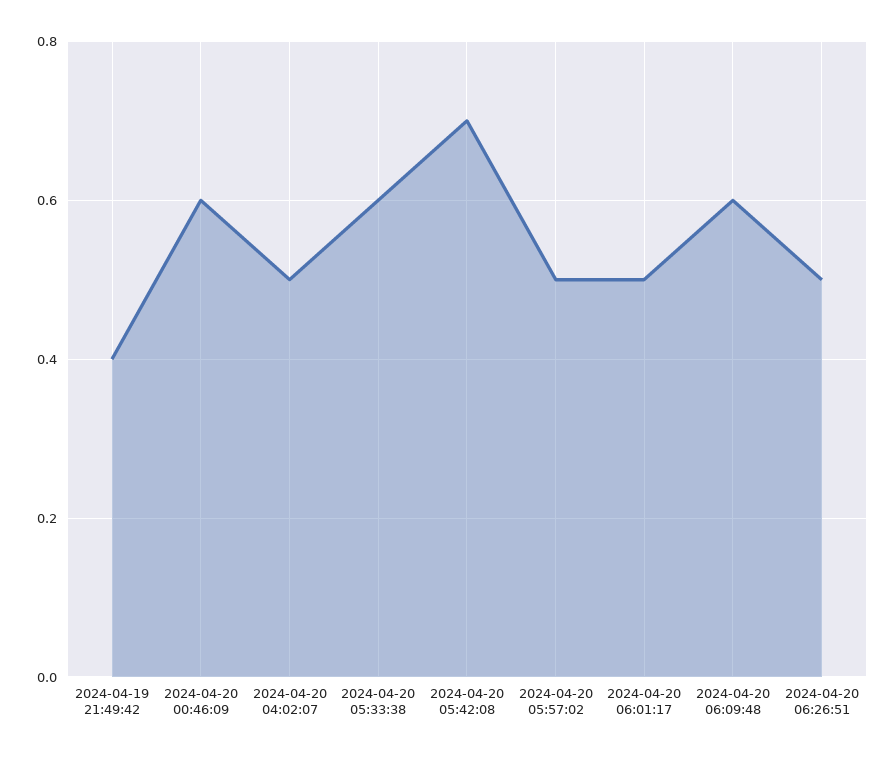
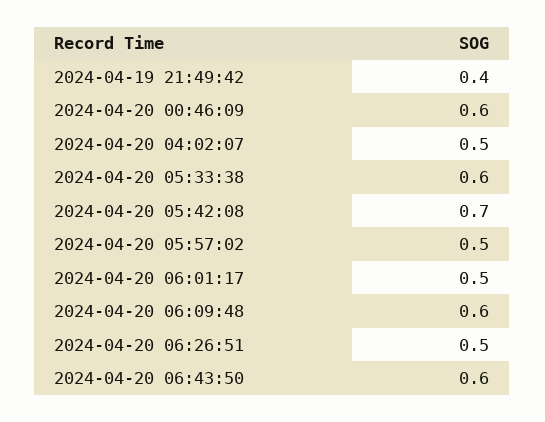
2024-04-20 06:43:50: none -> 0.6

